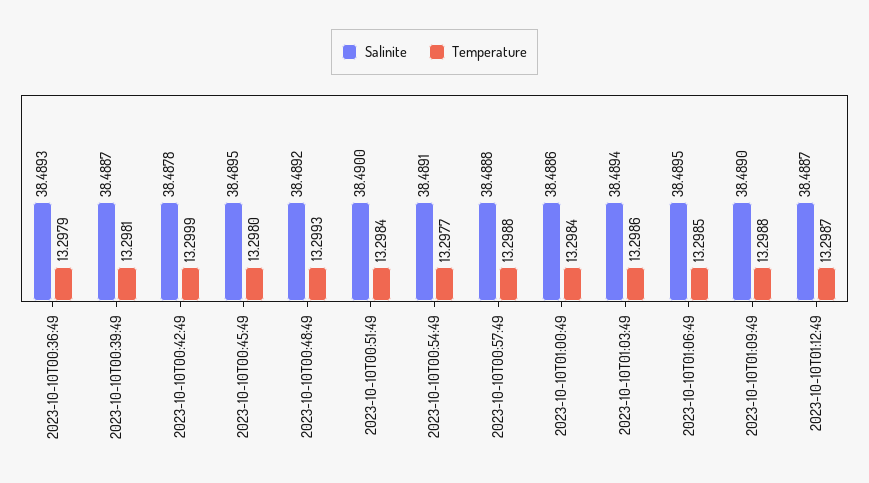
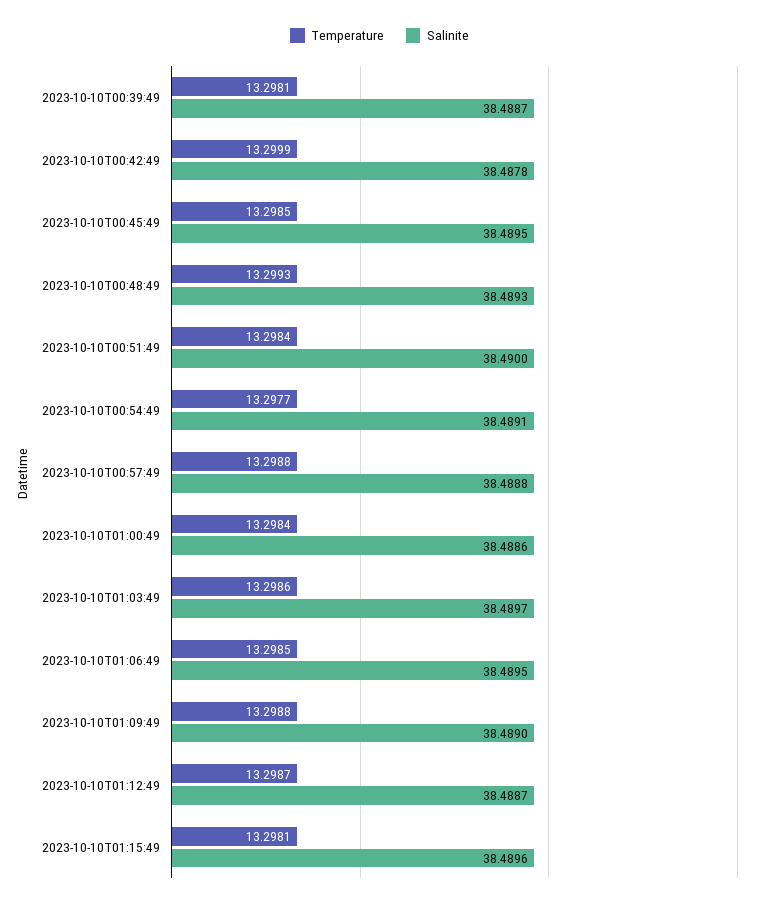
Salinite, 2023-10-10T00:36:49: 38.4893 -> none
Temperature, 2023-10-10T00:36:49: 13.2979 -> none
Temperature, 2023-10-10T00:45:49: 13.298 -> 13.2985
Salinite, 2023-10-10T00:48:49: 38.4892 -> 38.4893
Salinite, 2023-10-10T01:03:49: 38.4894 -> 38.4897
Temperature, 2023-10-10T01:15:49: none -> 13.2981
Salinite, 2023-10-10T01:15:49: none -> 38.4896

